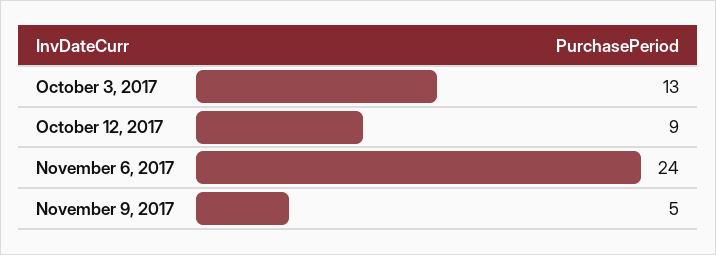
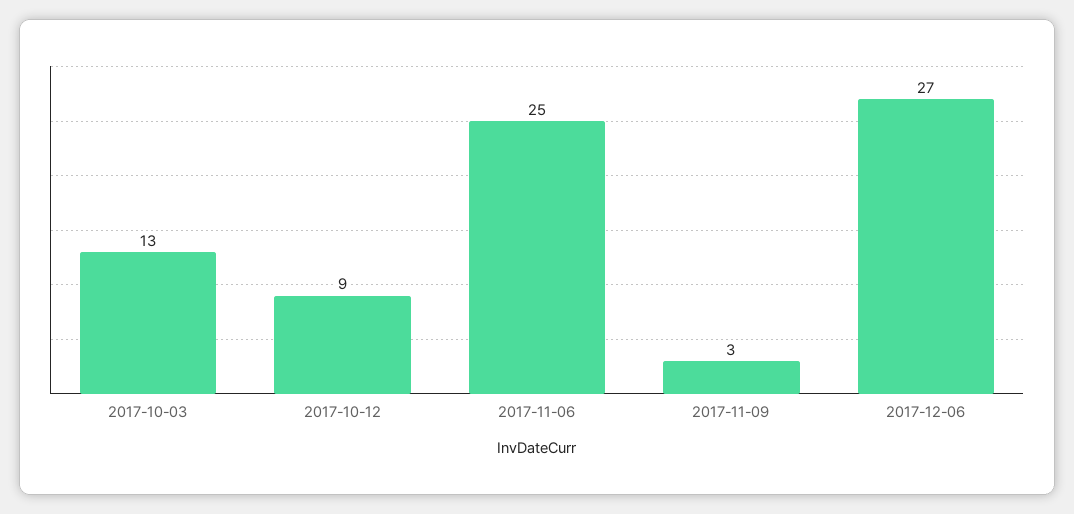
November 6, 2017: 24 -> 25
November 9, 2017: 5 -> 3
2017-12-06: none -> 27

